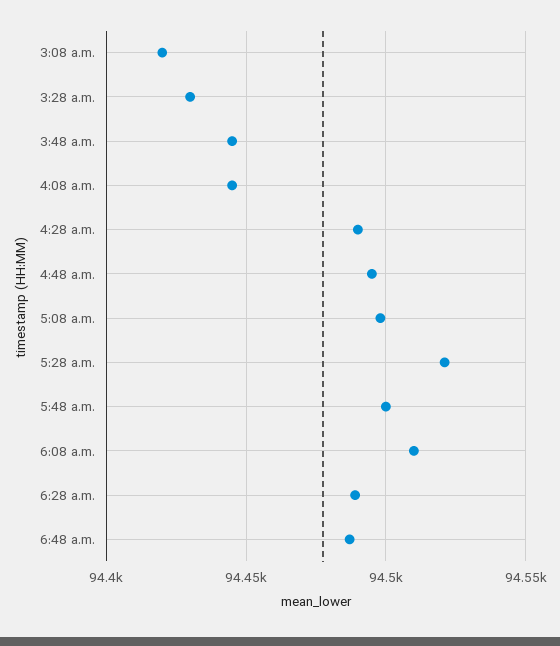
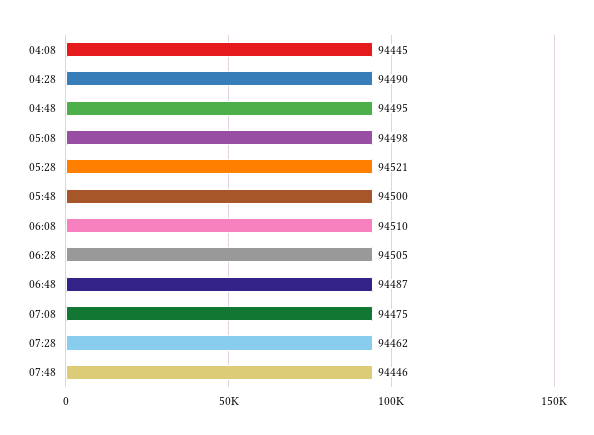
3:08 a.m.: 94420 -> none
3:28 a.m.: 94430 -> none
3:48 a.m.: 94445 -> none
6:28 a.m.: 94490 -> 94505
07:08: none -> 94475
07:28: none -> 94462
07:48: none -> 94446

